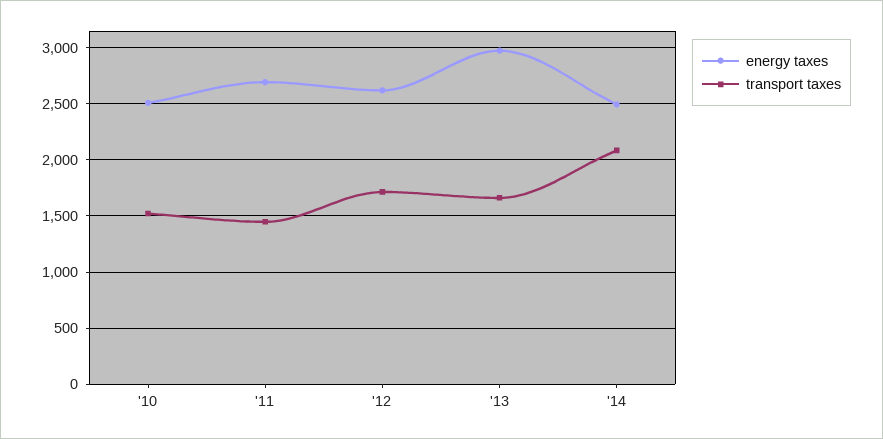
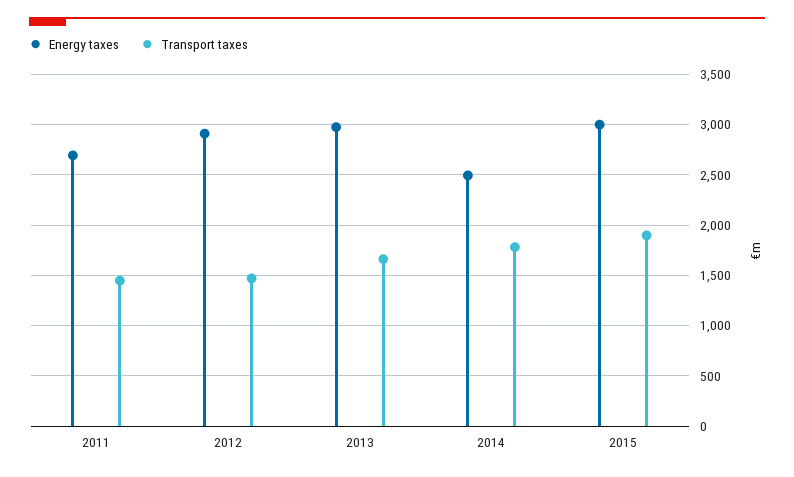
energy taxes, '10: 2500 -> none
transport taxes, '10: 1500 -> none
energy taxes, '12: 2600 -> 2900
transport taxes, '12: 1700 -> 1500
transport taxes, '14: 2100 -> 1800
energy taxes, 2015: none -> 3000
transport taxes, 2015: none -> 1900

